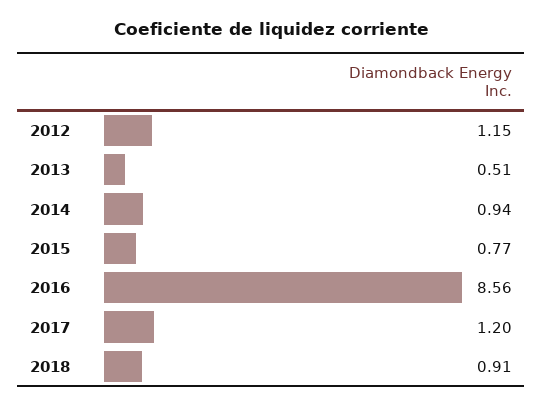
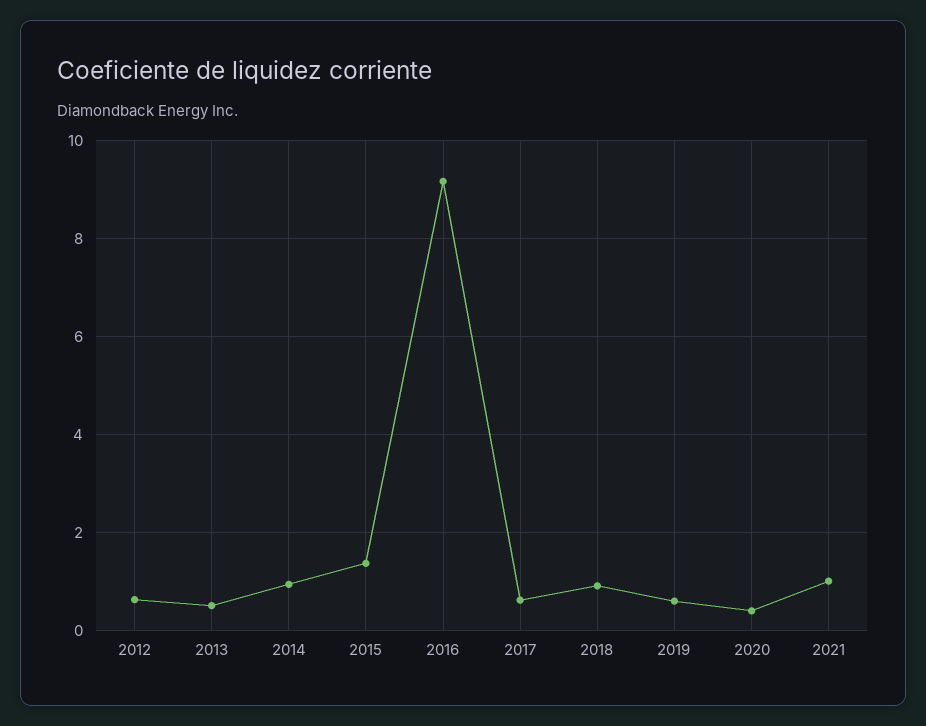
2012: 1.15 -> 0.6
2015: 0.77 -> 1.4
2016: 8.56 -> 9.2
2017: 1.2 -> 0.6
2019: none -> 0.6
2020: none -> 0.4
2021: none -> 1

